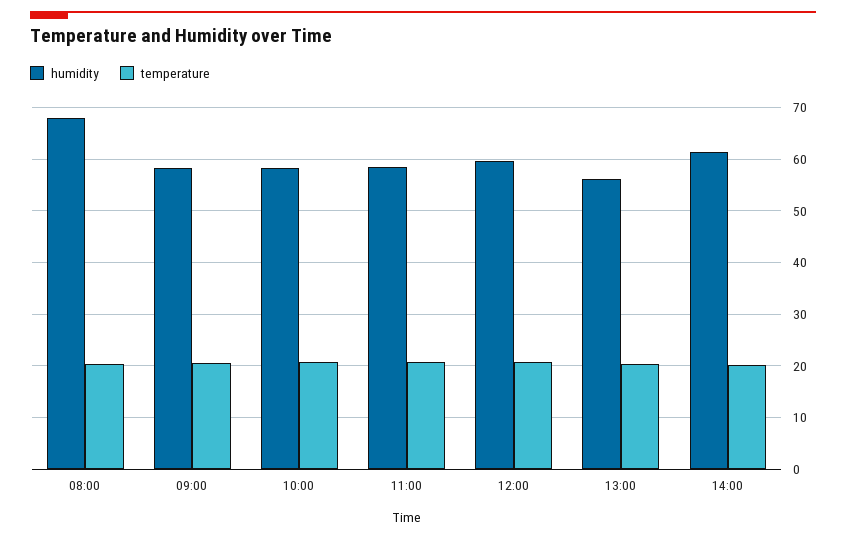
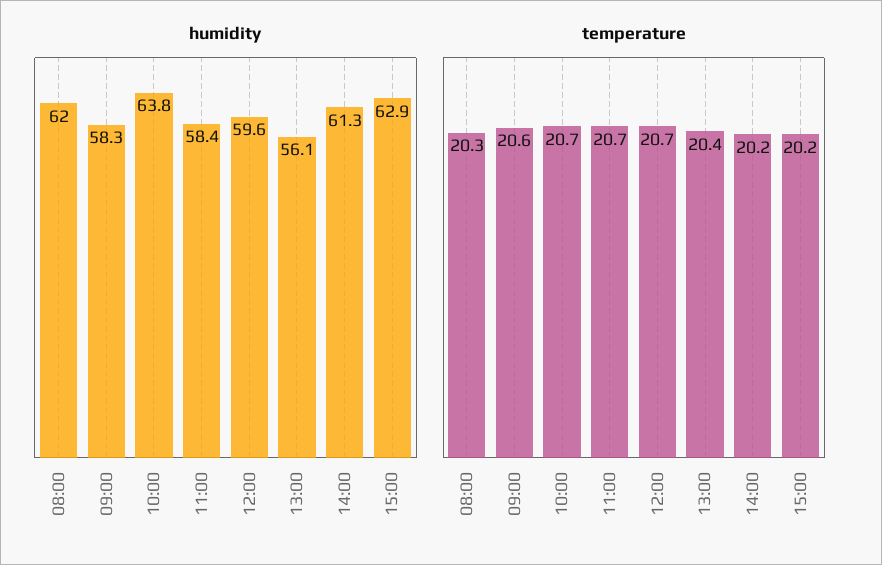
humidity, 08:00: 68 -> 62
humidity, 10:00: 58 -> 63.8
humidity, 15:00: none -> 62.9
temperature, 15:00: none -> 20.2

